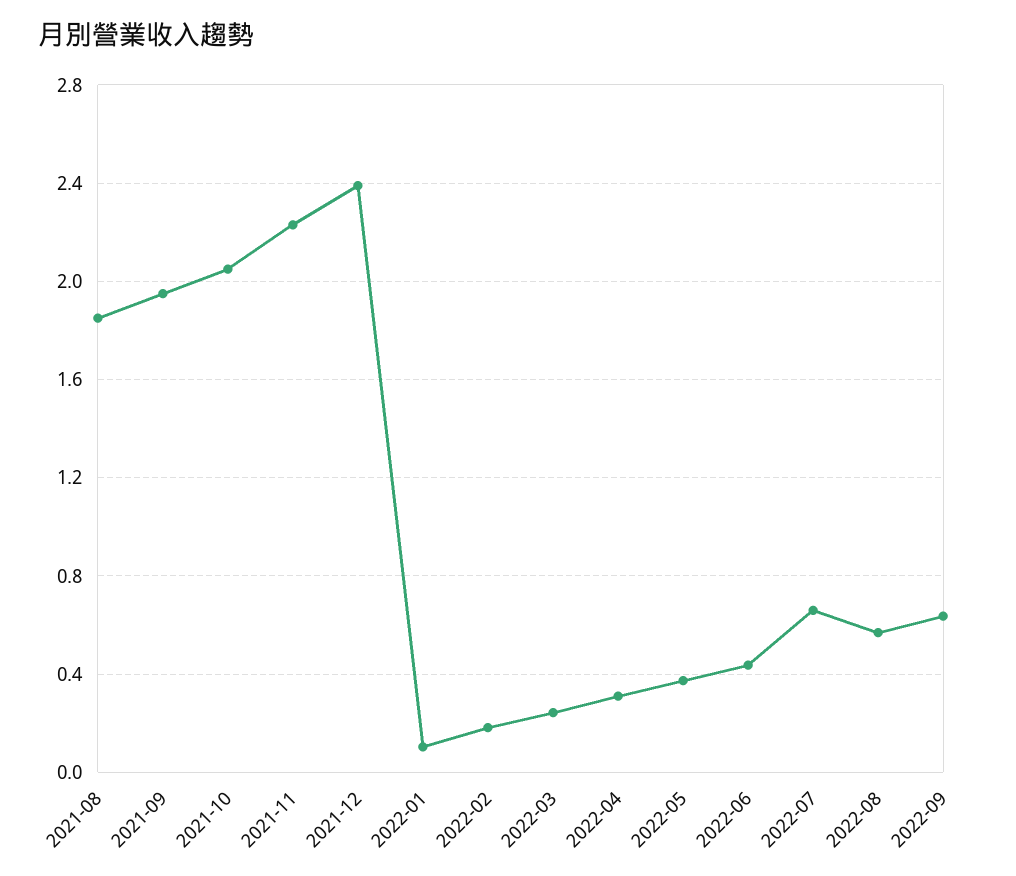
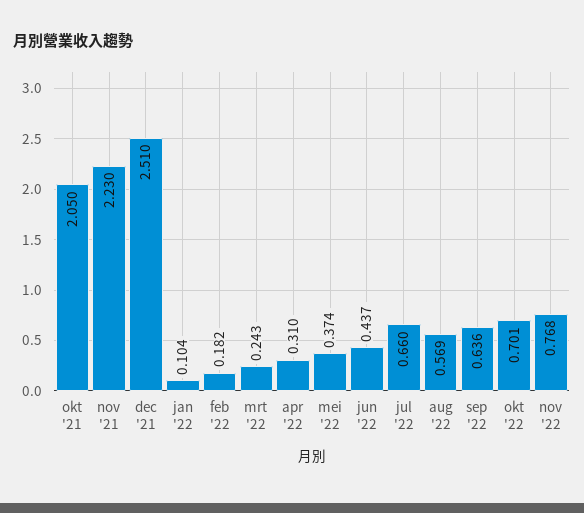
2021-08: 1.85 -> none
2021-09: 1.95 -> none
2021-12: 2.4 -> 2.51
okt '22: none -> 0.701
nov '22: none -> 0.768

